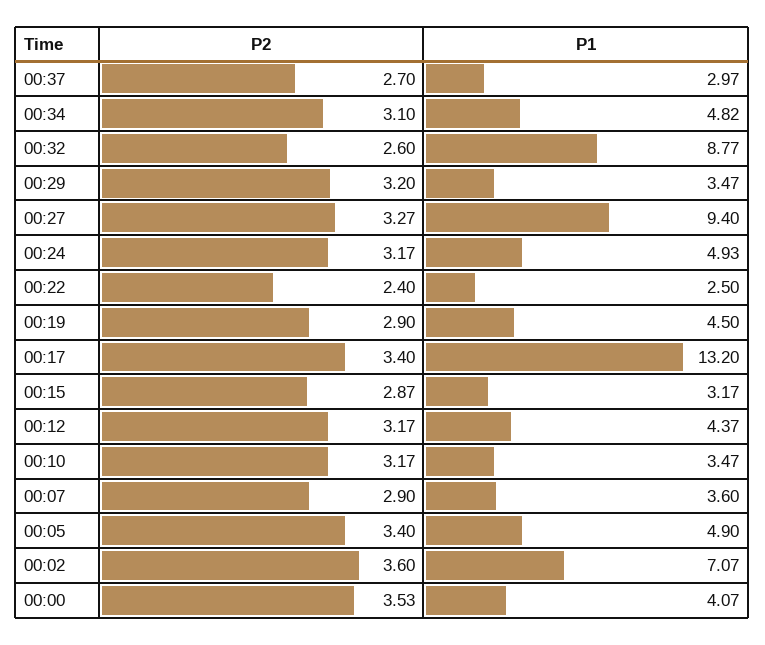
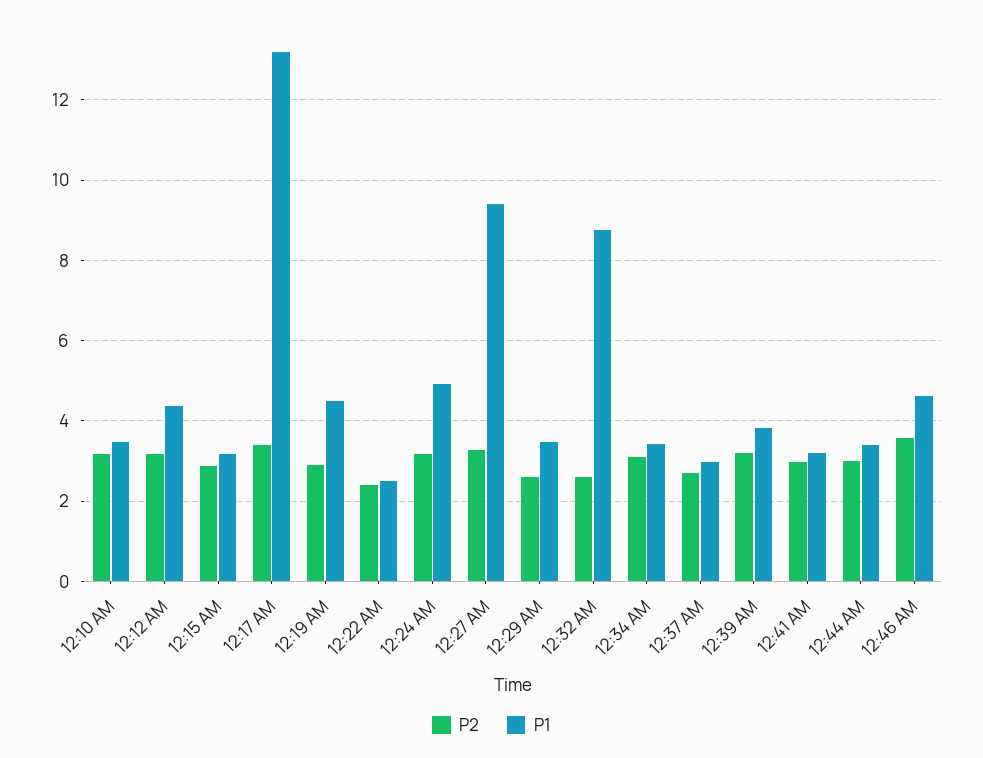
P1, 00:34: 4.82 -> 3.4
P2, 00:29: 3.2 -> 2.6
P2, 00:07: 2.9 -> none
P1, 00:07: 3.6 -> none
P2, 00:05: 3.4 -> none
P1, 00:05: 4.9 -> none
P2, 00:02: 3.6 -> none
P1, 00:02: 7.07 -> none
P2, 00:00: 3.53 -> none
P1, 00:00: 4.07 -> none
P2, 12:39 AM: none -> 3.2
P1, 12:39 AM: none -> 3.8
P2, 12:41 AM: none -> 3
P1, 12:41 AM: none -> 3.2
P2, 12:44 AM: none -> 3
P1, 12:44 AM: none -> 3.4
P2, 12:46 AM: none -> 3.6
P1, 12:46 AM: none -> 4.6

